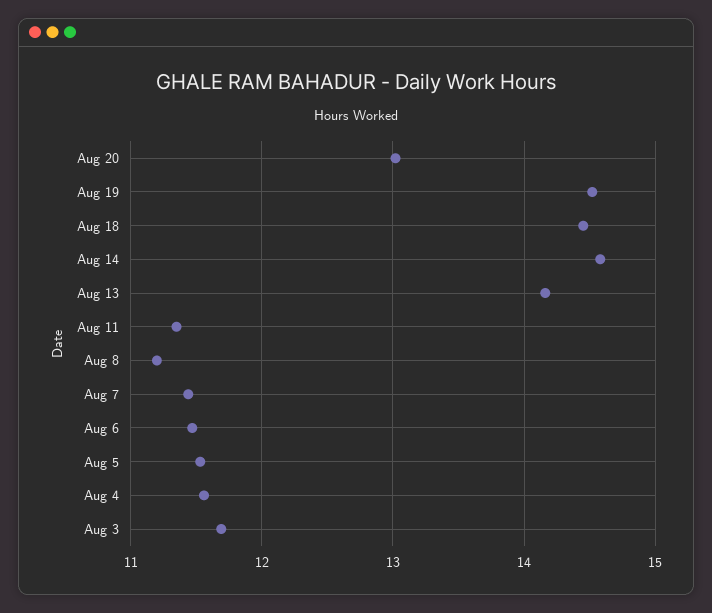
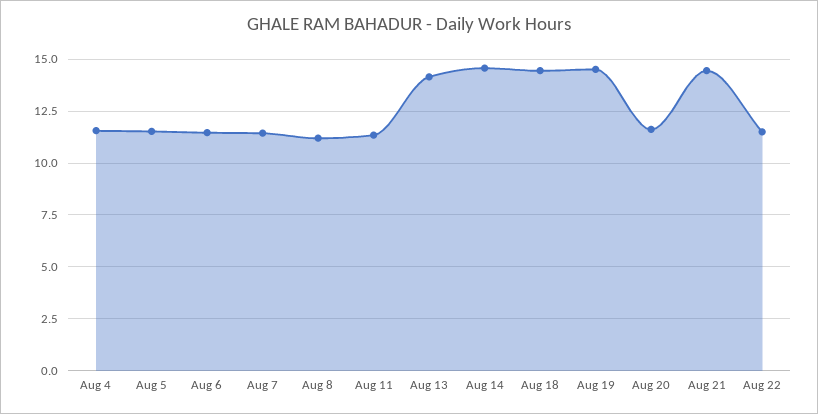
Aug 20: 13 -> 11.5
Aug 3: 11.7 -> none
Aug 21: none -> 14.5
Aug 22: none -> 11.5

